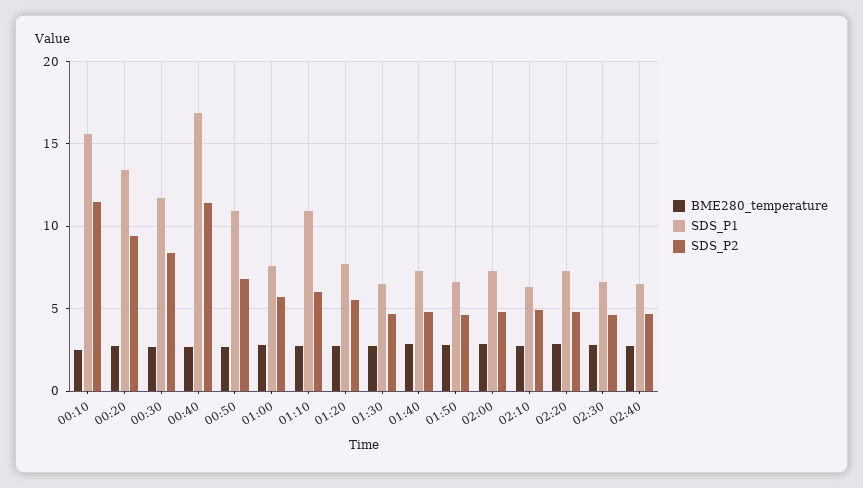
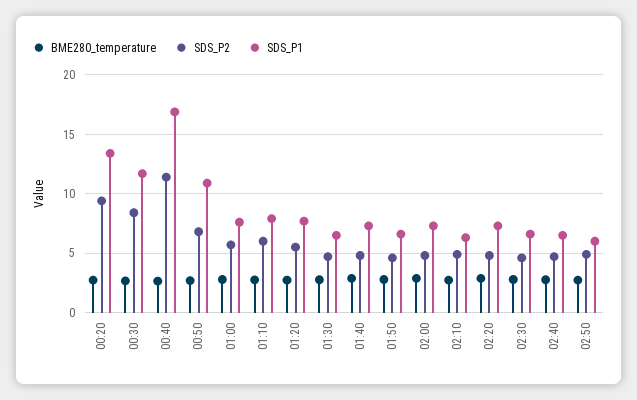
BME280_temperature, 00:10: 2.5 -> none
SDS_P1, 00:10: 15.5 -> none
SDS_P2, 00:10: 11.5 -> none
SDS_P1, 01:10: 11 -> 8
BME280_temperature, 02:50: none -> 3
SDS_P2, 02:50: none -> 5
SDS_P1, 02:50: none -> 6

